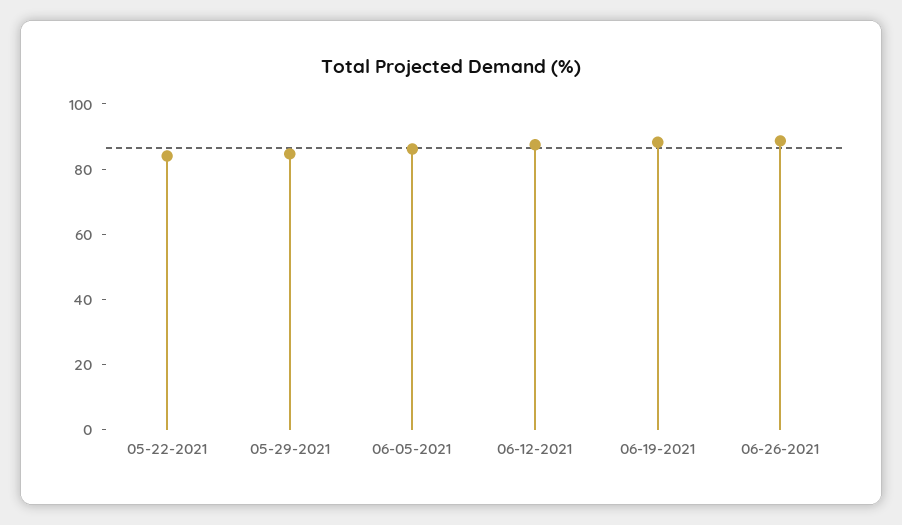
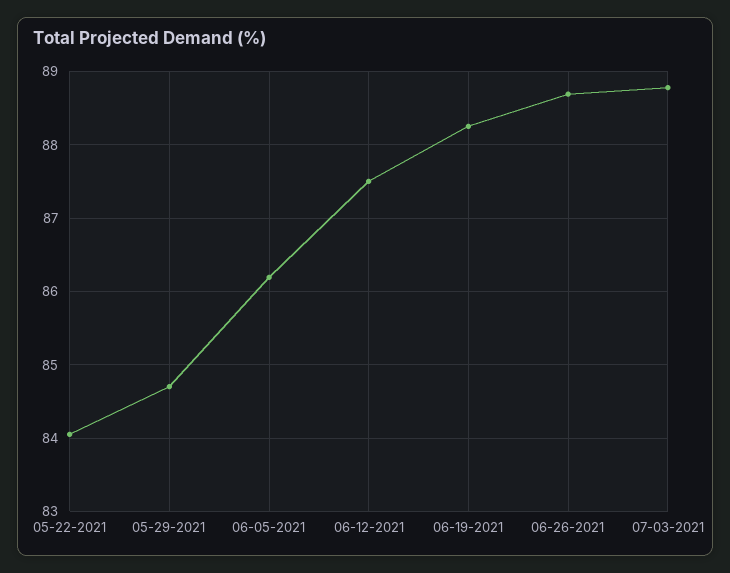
07-03-2021: none -> 88.8

